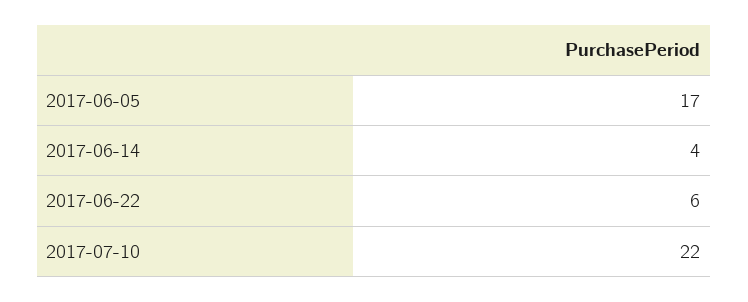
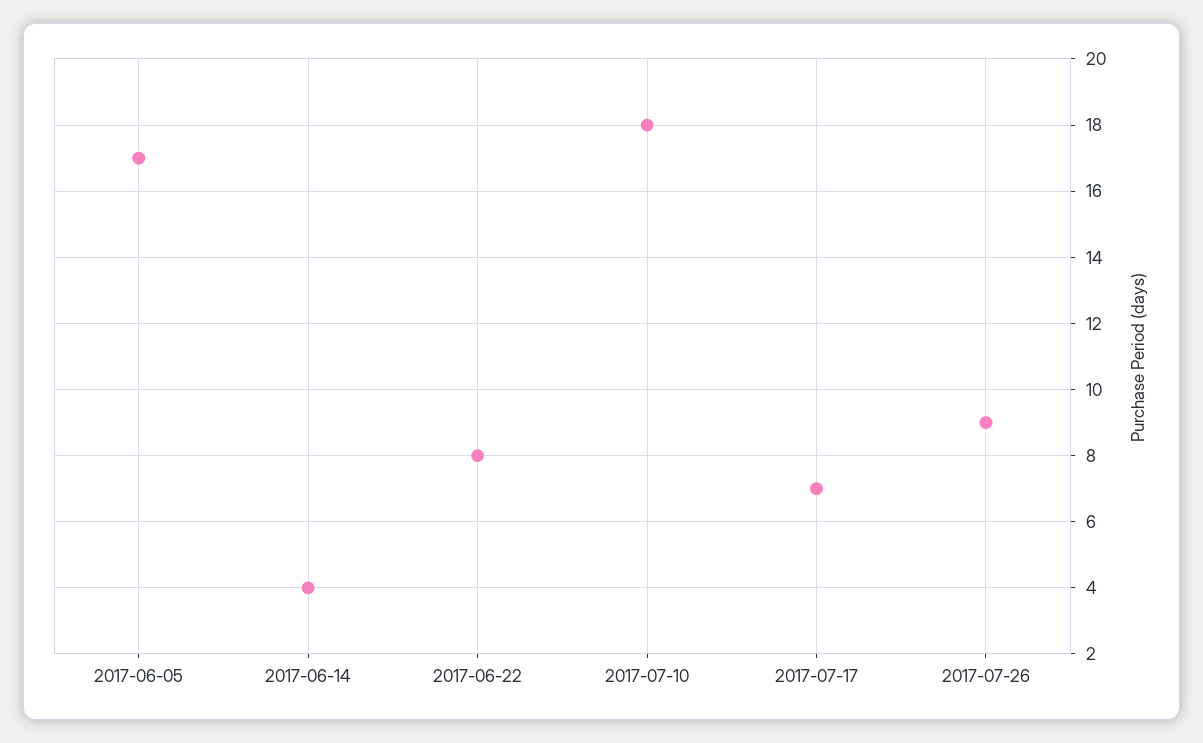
2017-06-22: 6 -> 8
2017-07-10: 22 -> 18
2017-07-17: none -> 7
2017-07-26: none -> 9

